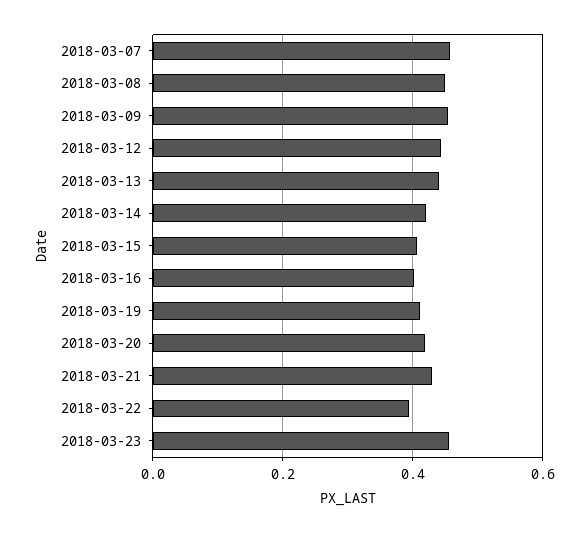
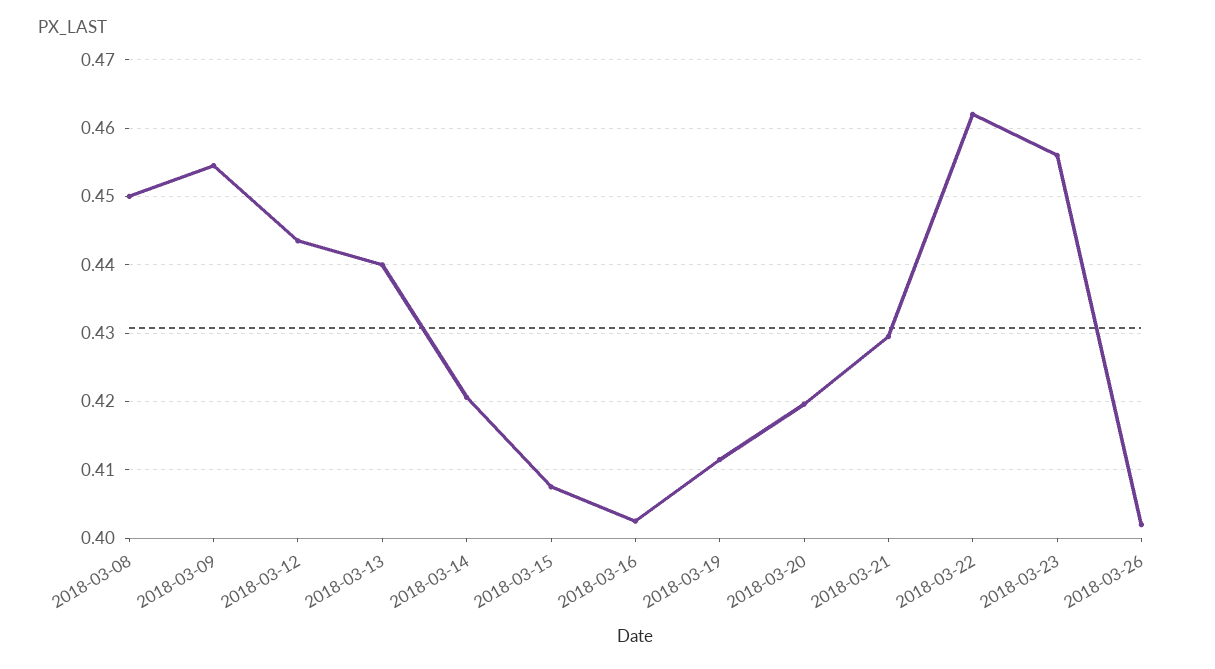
2018-03-07: 0.46 -> none
2018-03-22: 0.4 -> 0.462
2018-03-26: none -> 0.402

